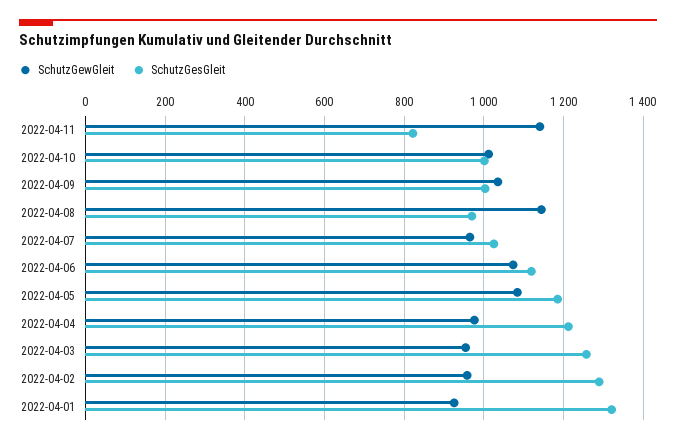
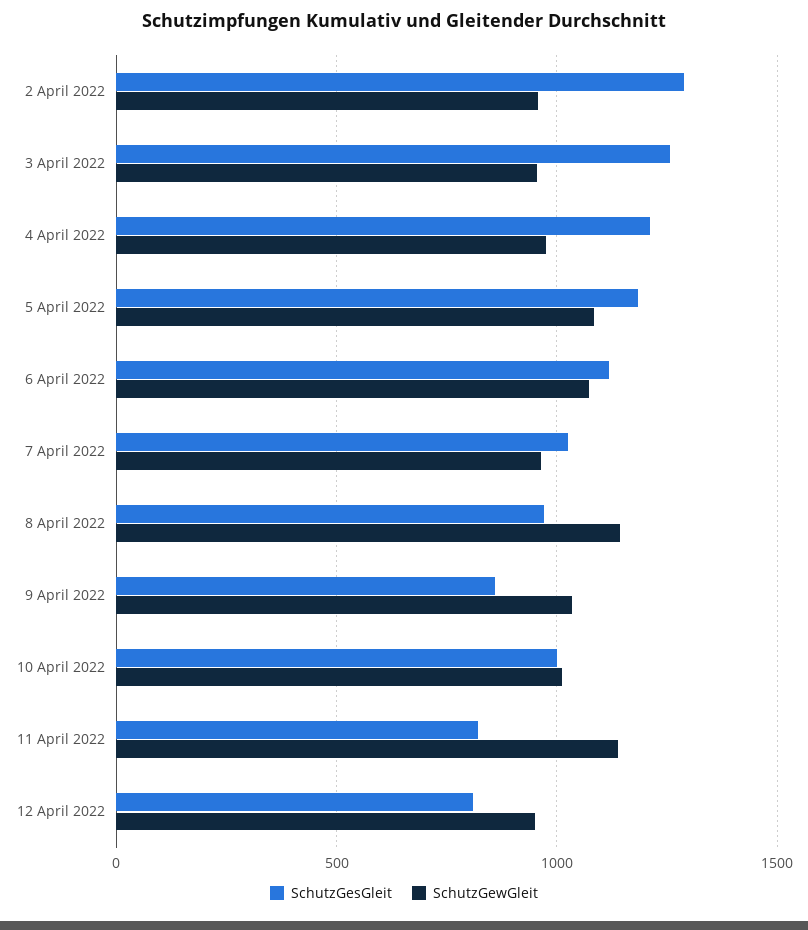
SchutzGesGleit, 2022-04-09: 1000 -> 850
SchutzGewGleit, 2022-04-01: 920 -> none
SchutzGesGleit, 2022-04-01: 1320 -> none
SchutzGesGleit, 12 April 2022: none -> 800
SchutzGewGleit, 12 April 2022: none -> 950

